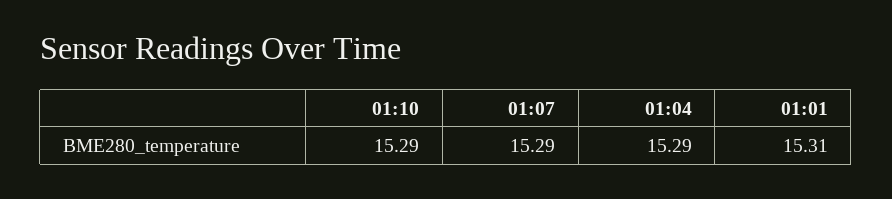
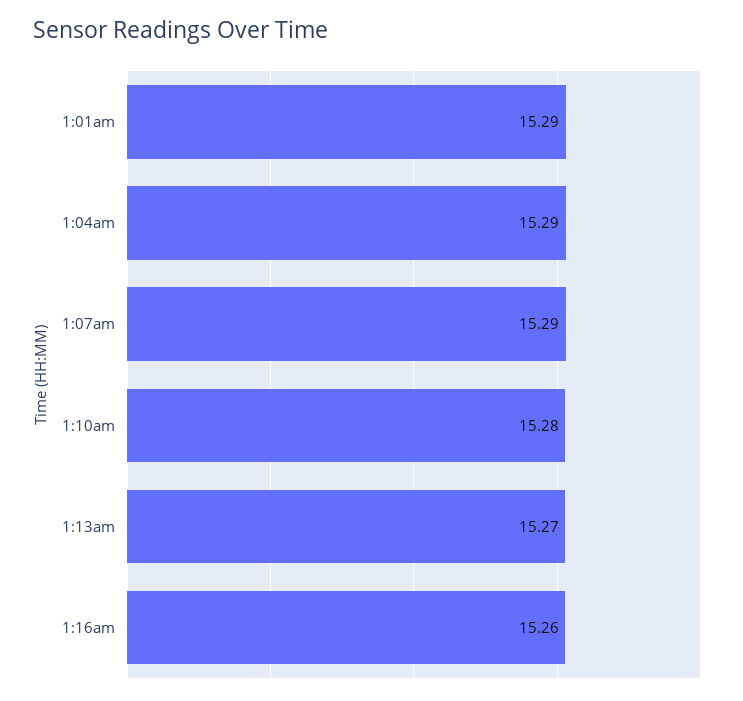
01:10: 15.29 -> 15.28
01:01: 15.31 -> 15.29
1:13am: none -> 15.27
1:16am: none -> 15.26

